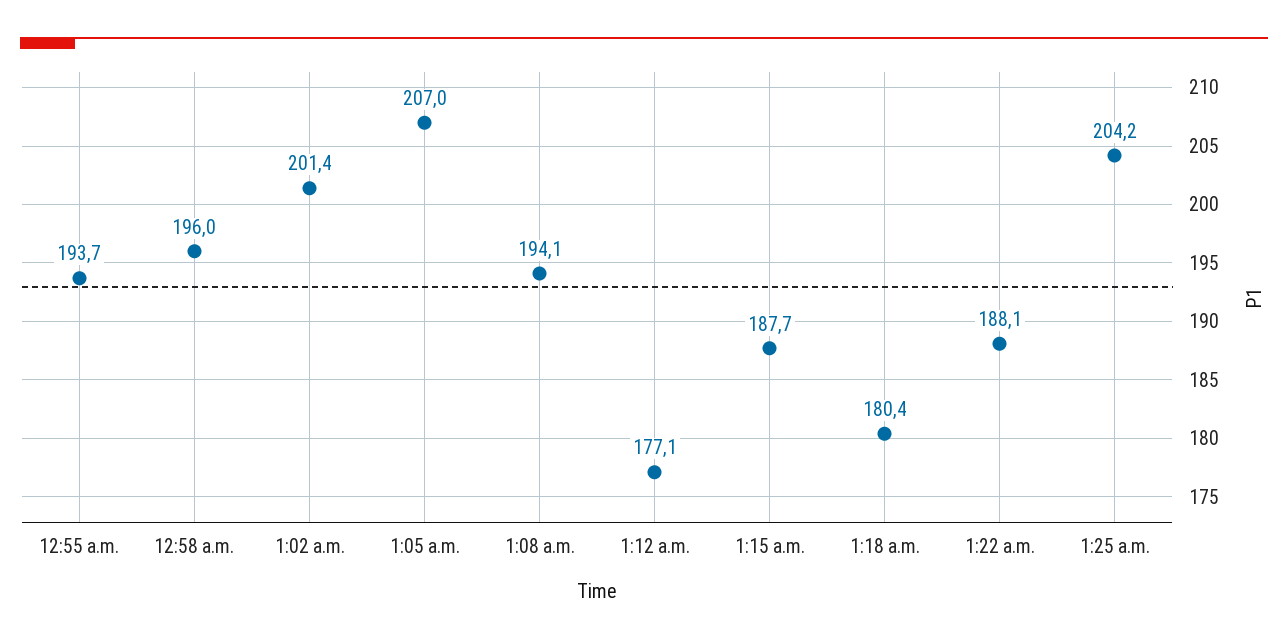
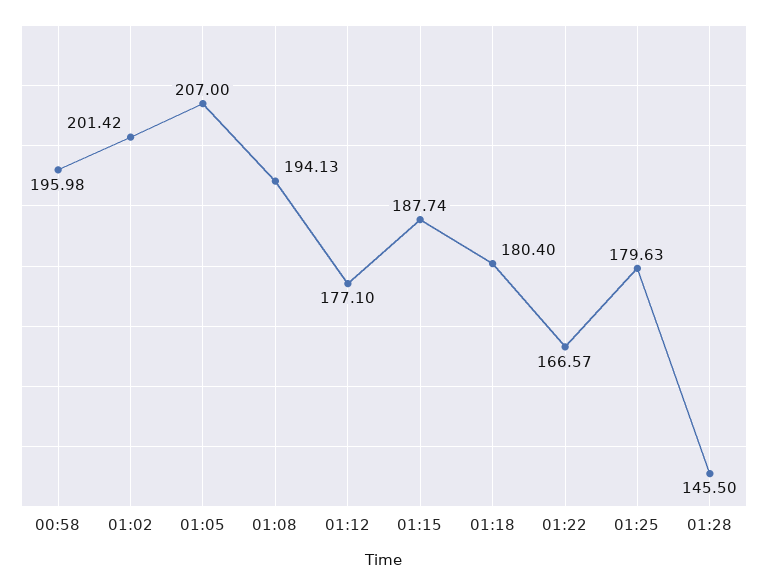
12:55 a.m.: 193.7 -> none
1:22 a.m.: 188.1 -> 166.57
1:25 a.m.: 204.2 -> 179.63
01:28: none -> 145.5

